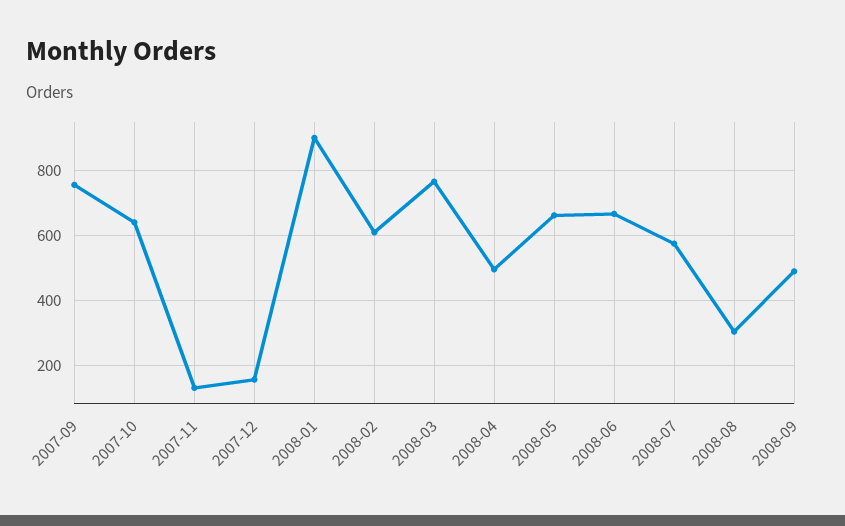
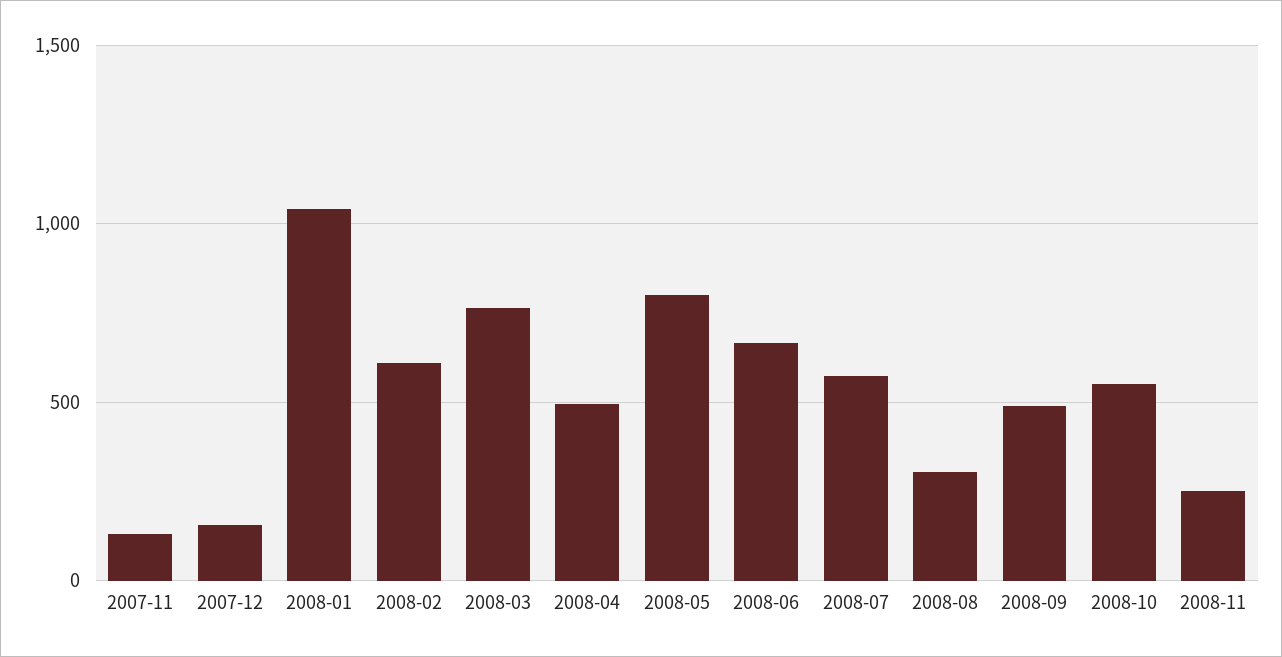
2007-09: 760 -> none
2007-10: 640 -> none
2008-01: 900 -> 1050
2008-05: 660 -> 800
2008-10: none -> 550
2008-11: none -> 250

